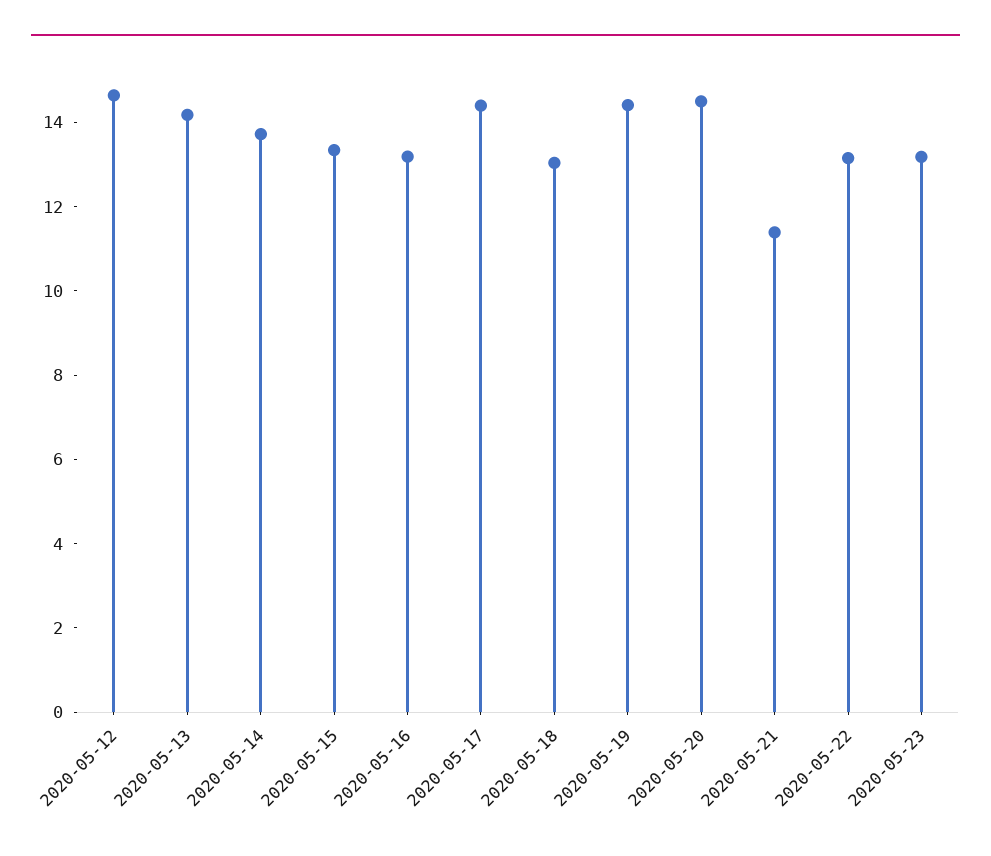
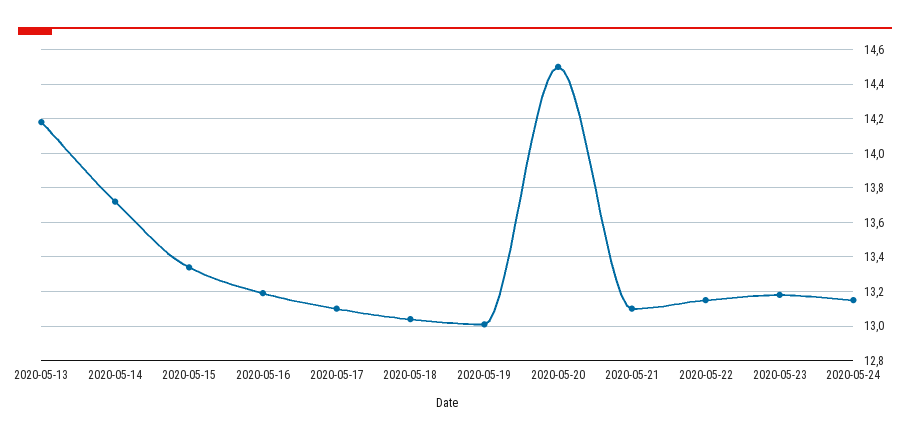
2020-05-12: 14.5 -> none
2020-05-17: 14.5 -> 13.1
2020-05-19: 14.5 -> 13
2020-05-21: 11.5 -> 13.1
2020-05-24: none -> 13.15

